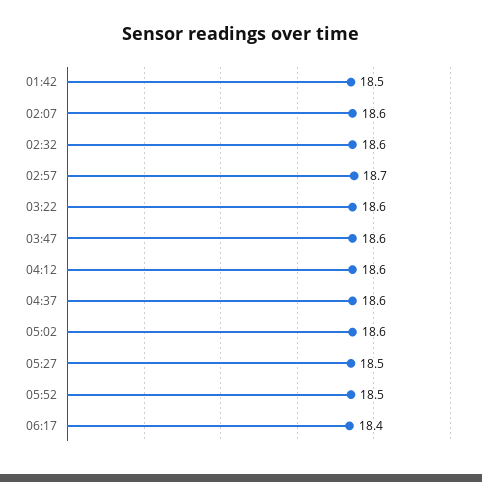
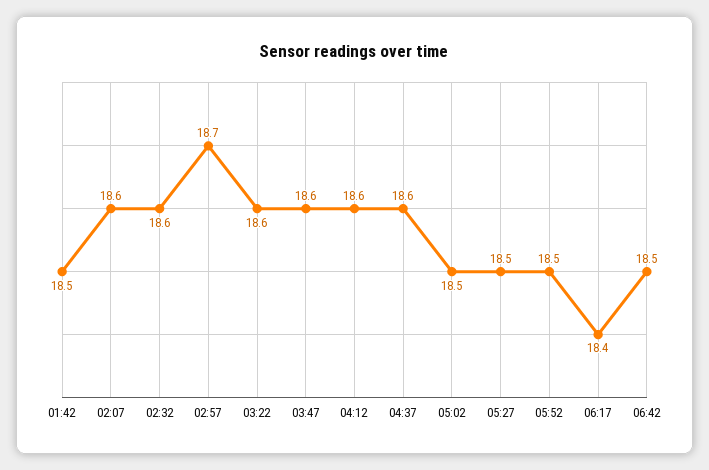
05:02: 18.6 -> 18.5
06:42: none -> 18.5

